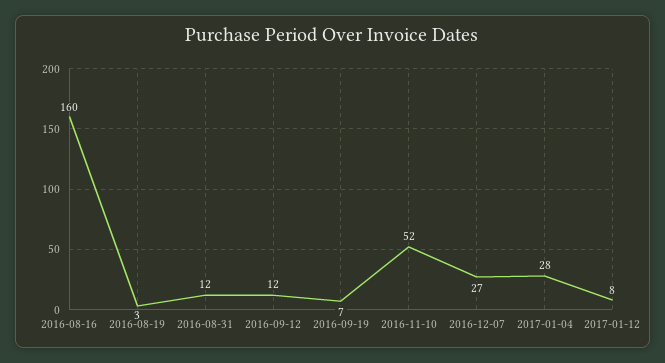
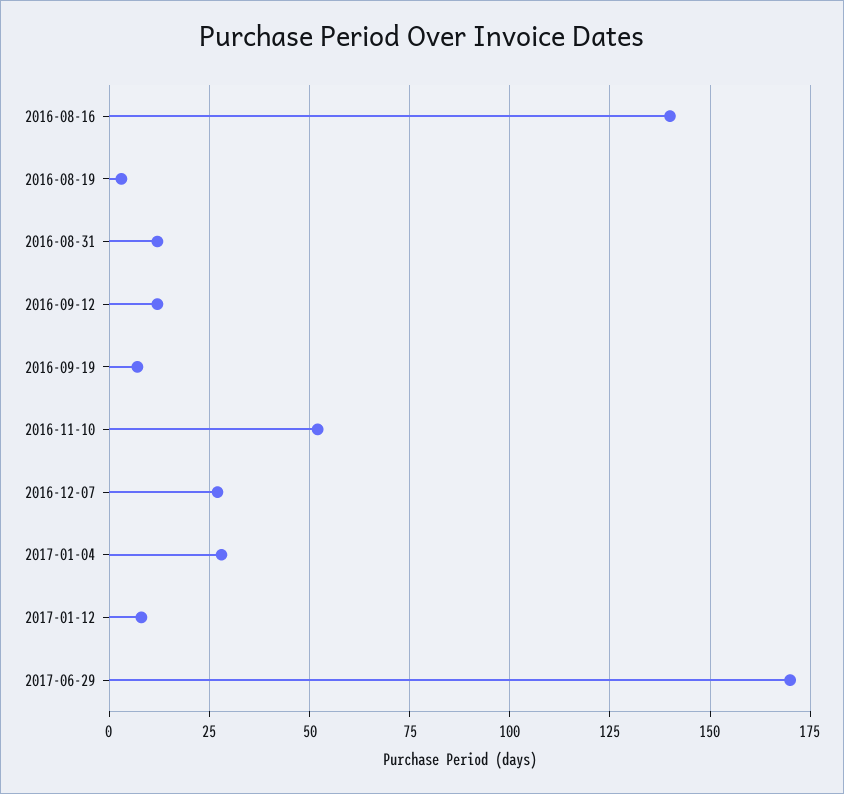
2016-08-16: 160 -> 140
2017-06-29: none -> 170

